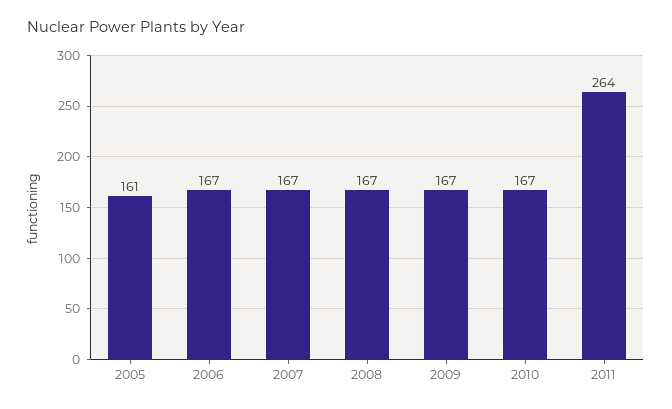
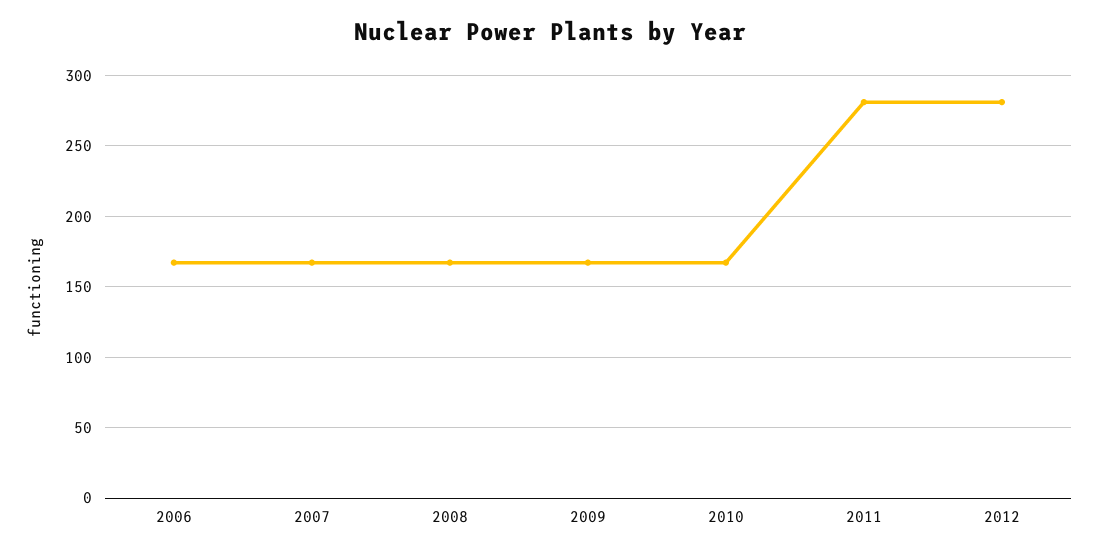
2005: 161 -> none
2011: 264 -> 280
2012: none -> 280

